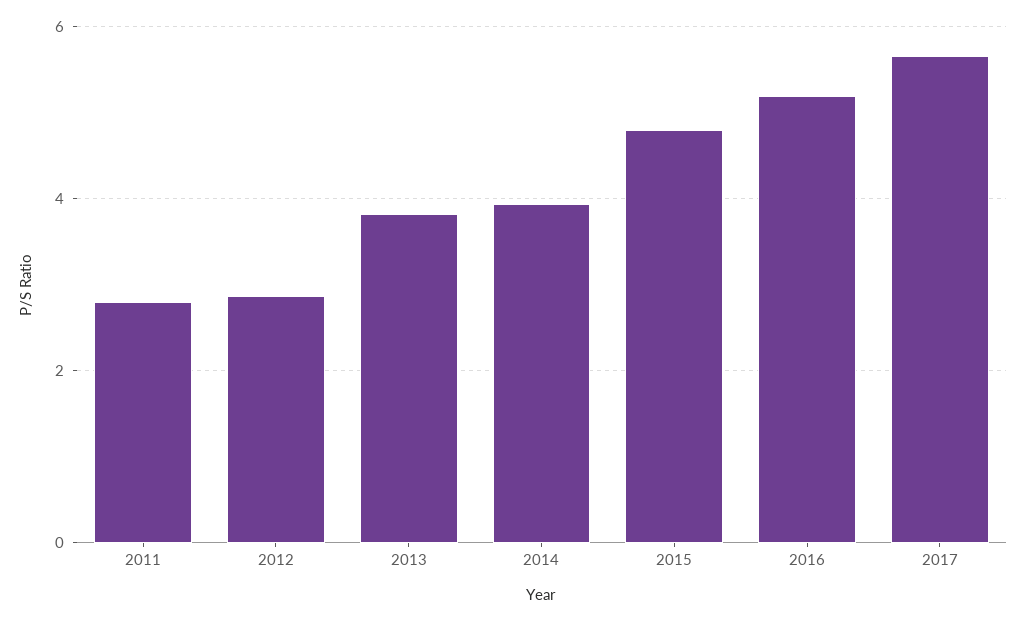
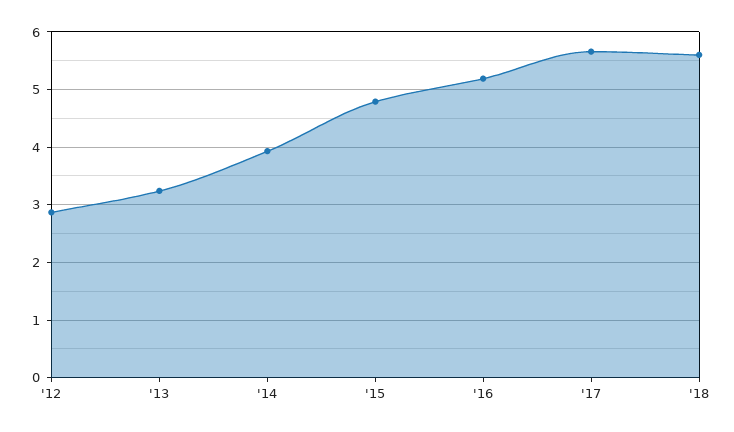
2011: 2.8 -> none
2013: 3.8 -> 3.2
'18: none -> 5.6

